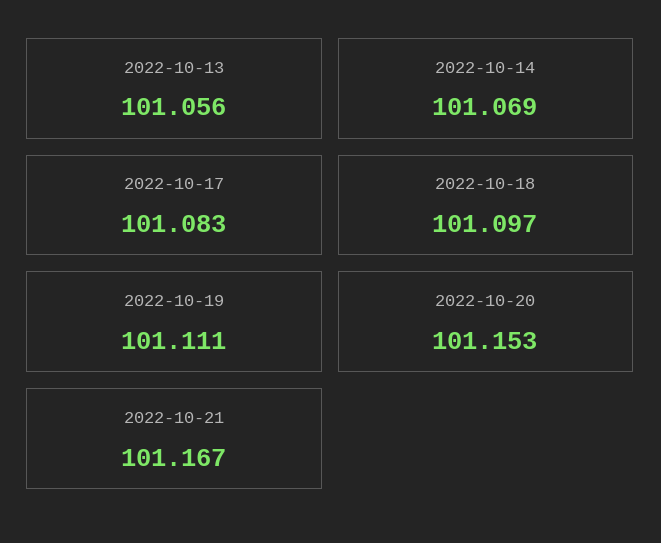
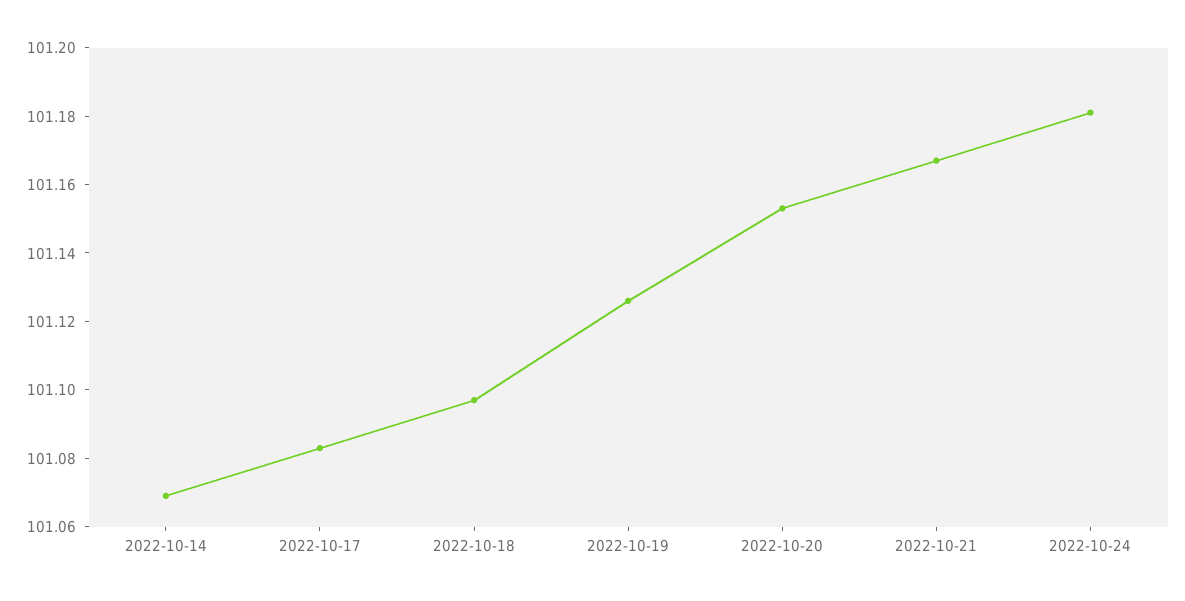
2022-10-13: 101.056 -> none
2022-10-19: 101.111 -> 101.125
2022-10-24: none -> 101.18

